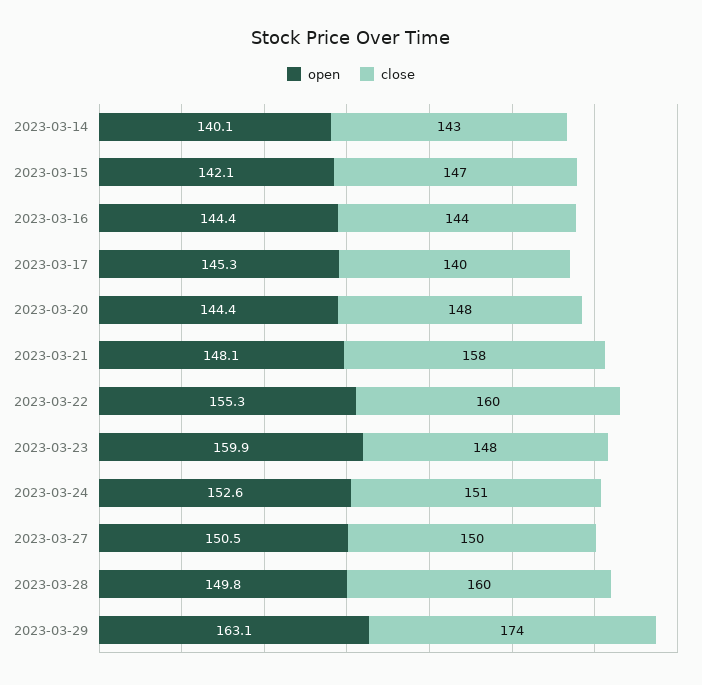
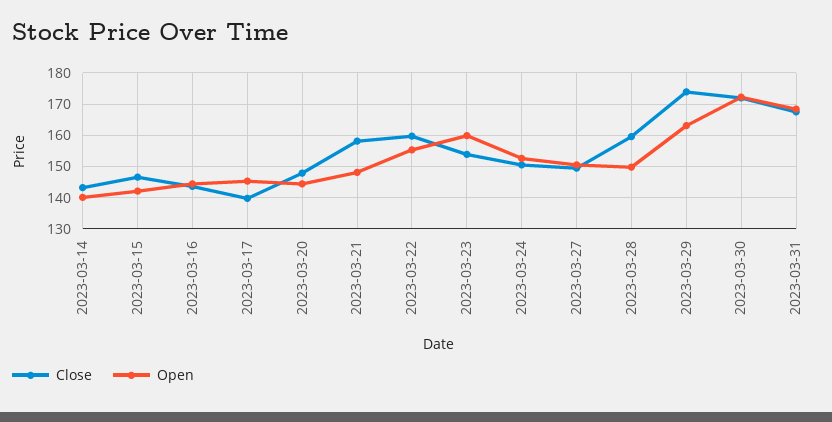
close, 2023-03-23: 148 -> 154
close, 2023-03-30: none -> 172
open, 2023-03-30: none -> 172
close, 2023-03-31: none -> 168
open, 2023-03-31: none -> 168

